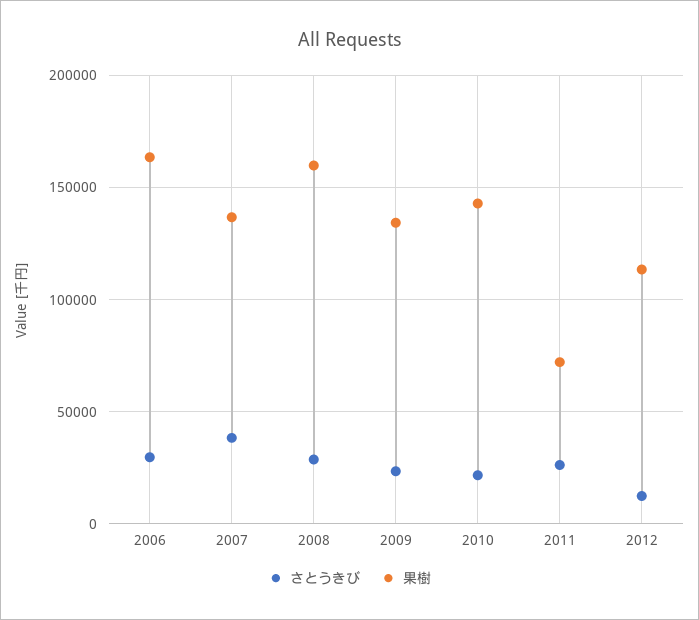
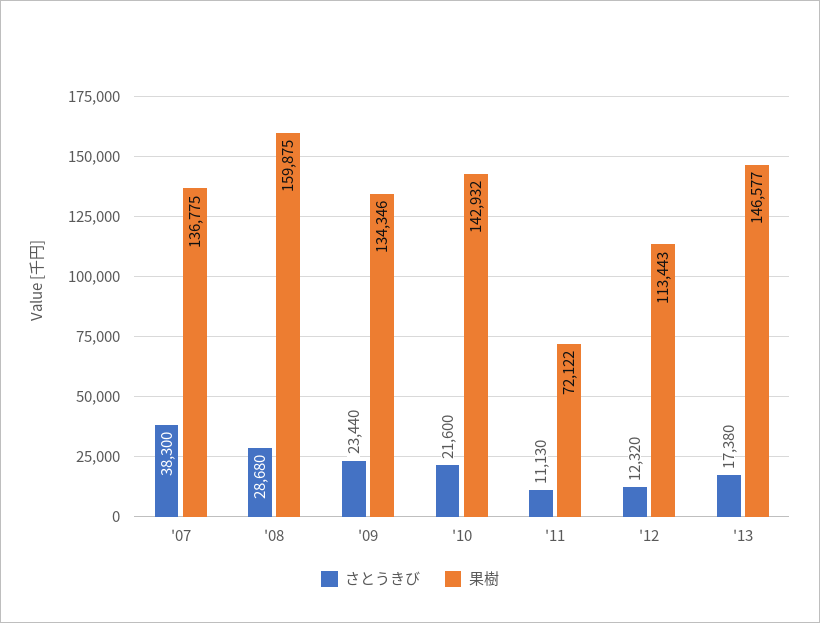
さとうきび, 2006: 30000 -> none
果樹, 2006: 165000 -> none
さとうきび, 2011: 25000 -> 11130
さとうきび, '13: none -> 17380
果樹, '13: none -> 146577

